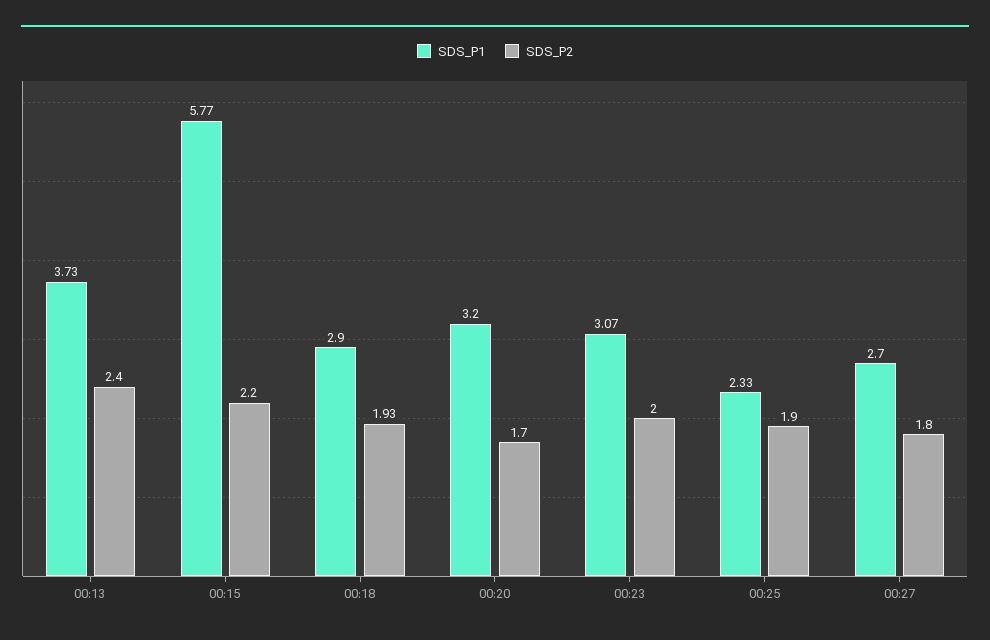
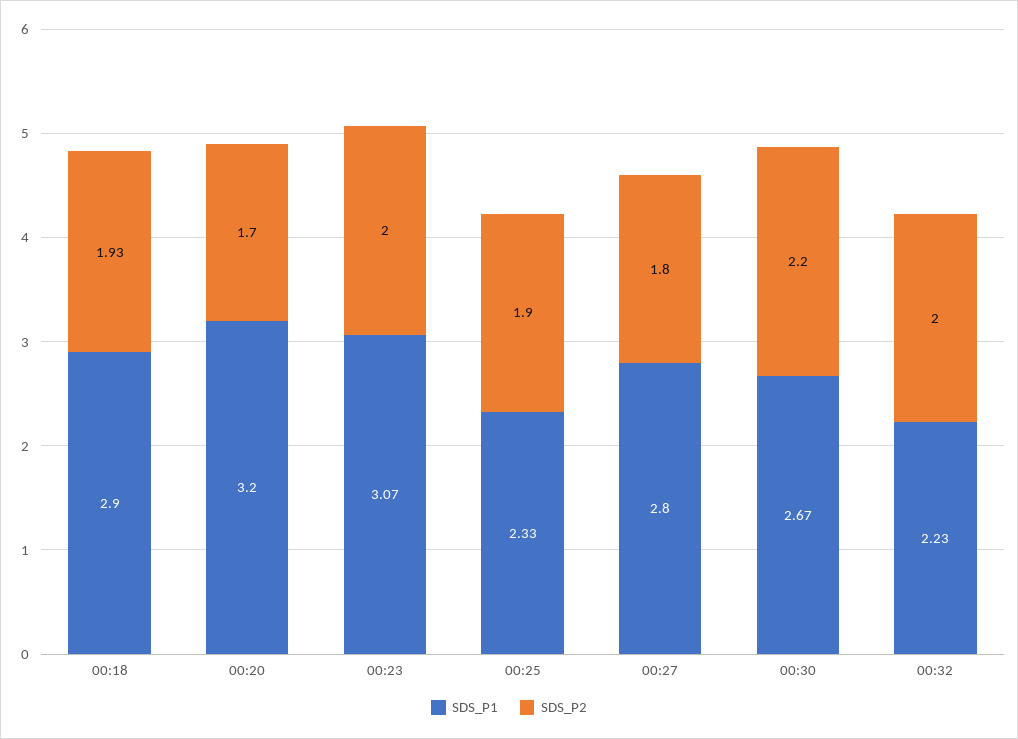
SDS_P1, 00:13: 3.73 -> none
SDS_P2, 00:13: 2.4 -> none
SDS_P1, 00:15: 5.77 -> none
SDS_P2, 00:15: 2.2 -> none
SDS_P1, 00:27: 2.7 -> 2.8
SDS_P1, 00:30: none -> 2.67
SDS_P2, 00:30: none -> 2.2
SDS_P1, 00:32: none -> 2.23
SDS_P2, 00:32: none -> 2

